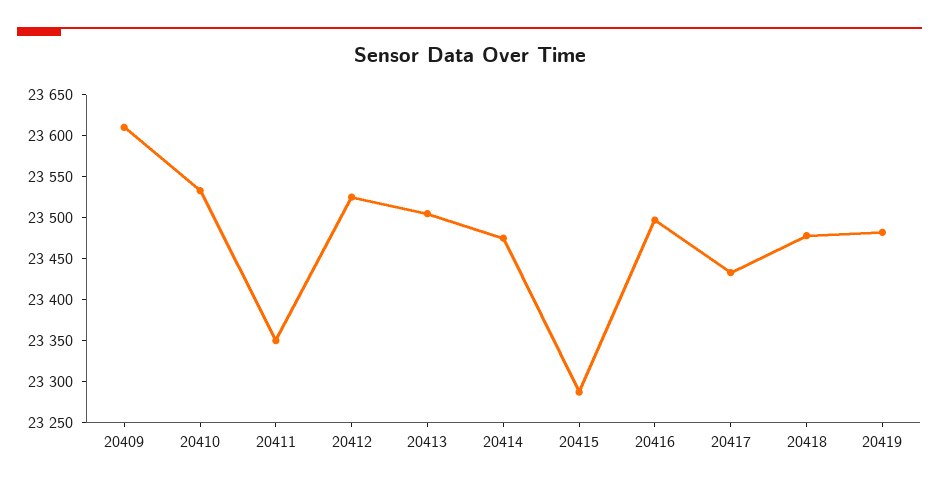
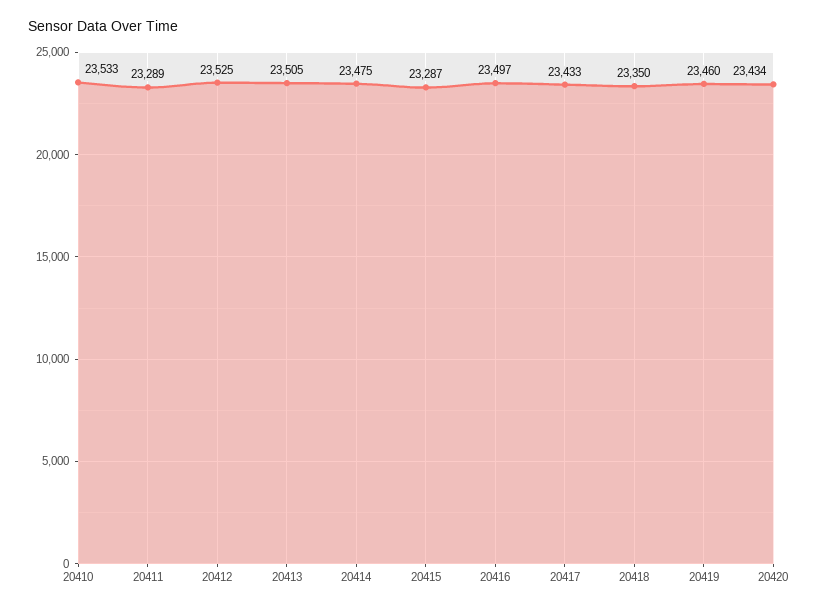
20409: 23610 -> none
20411: 23350 -> 23289
20418: 23480 -> 23350
20419: 23480 -> 23460
20420: none -> 23434

